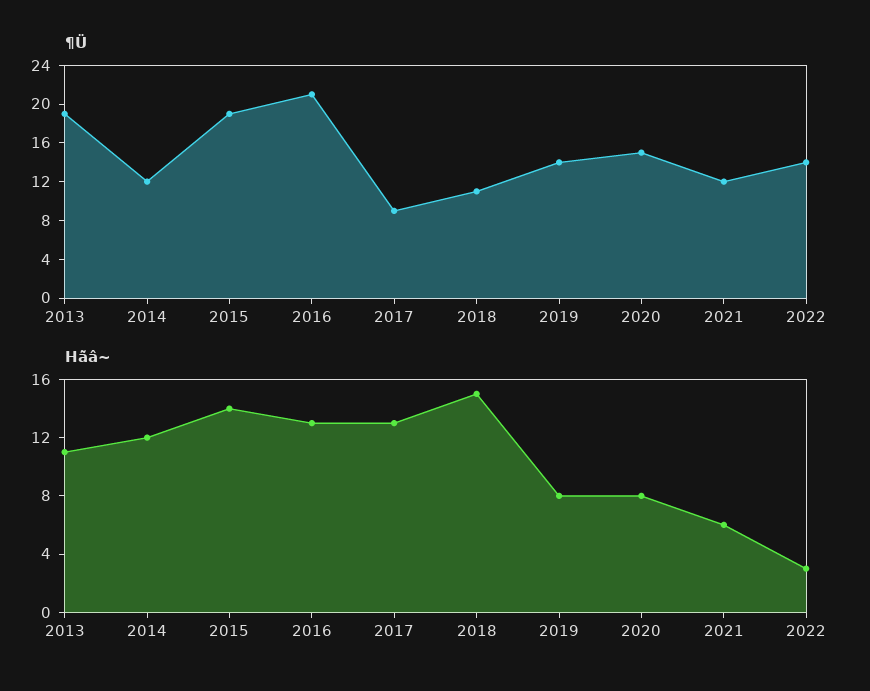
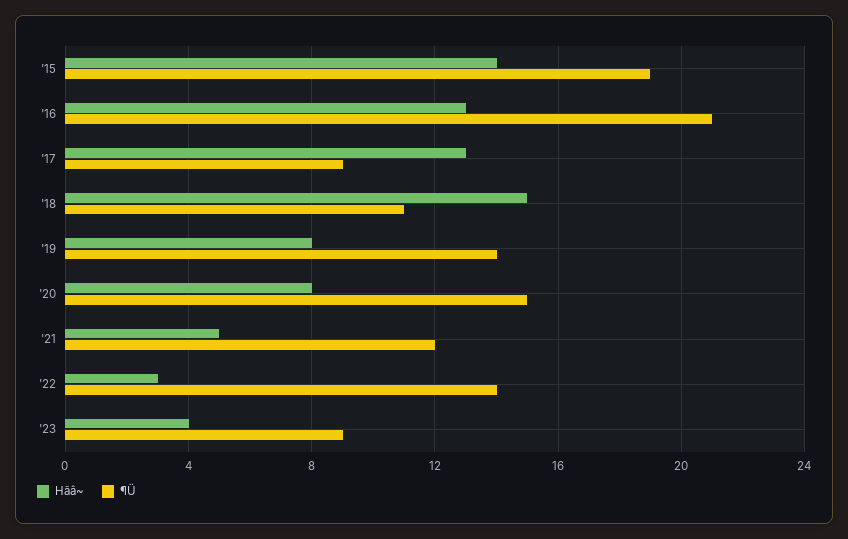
¶Ü, 2013: 19 -> none
¶Ü, 2014: 12 -> none
Hãâ~, 2013: 11 -> none
Hãâ~, 2014: 12 -> none
Hãâ~, 2021: 6 -> 5
Hãâ~, '23: none -> 4
¶Ü, '23: none -> 9

